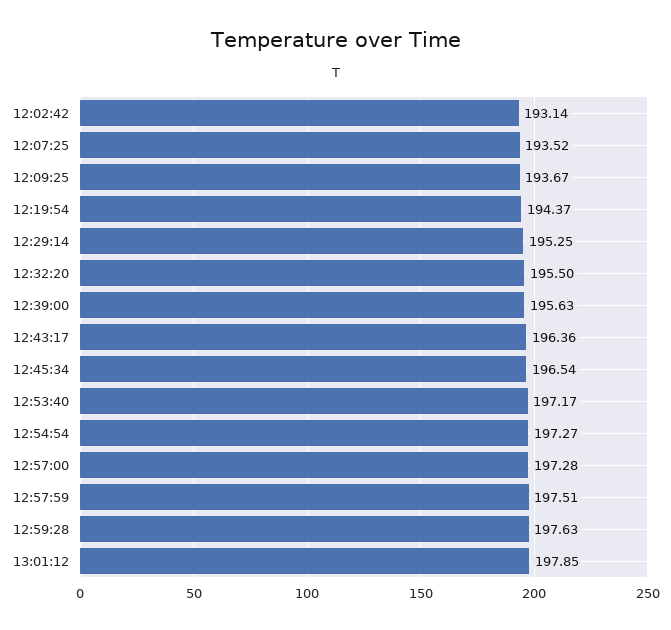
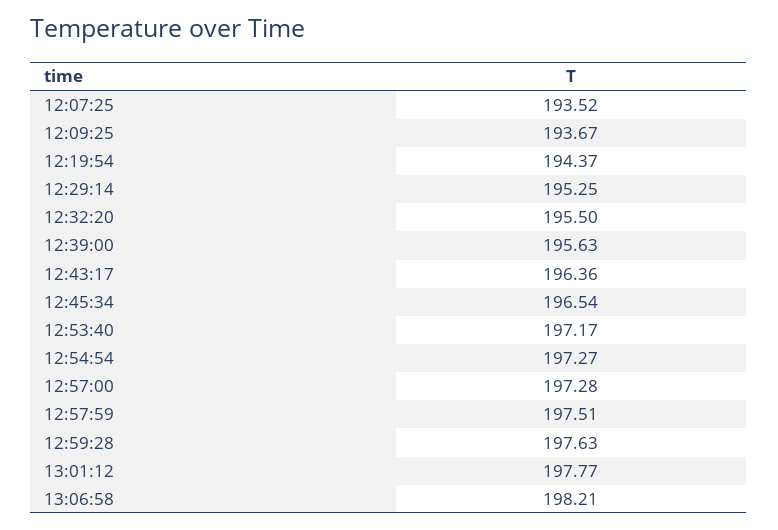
12:02:42: 193.14 -> none
13:01:12: 197.85 -> 197.77
13:06:58: none -> 198.21

